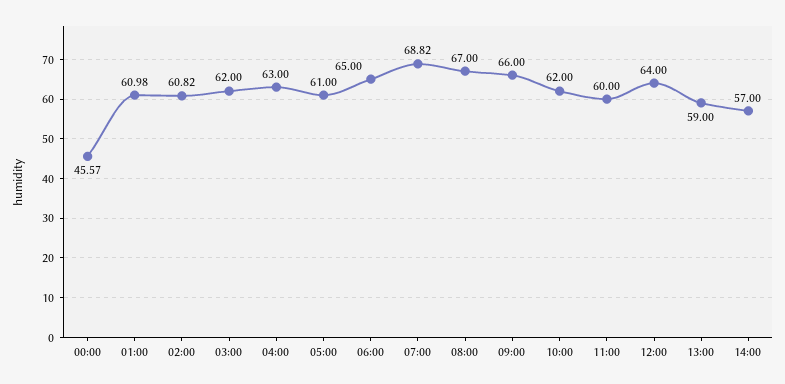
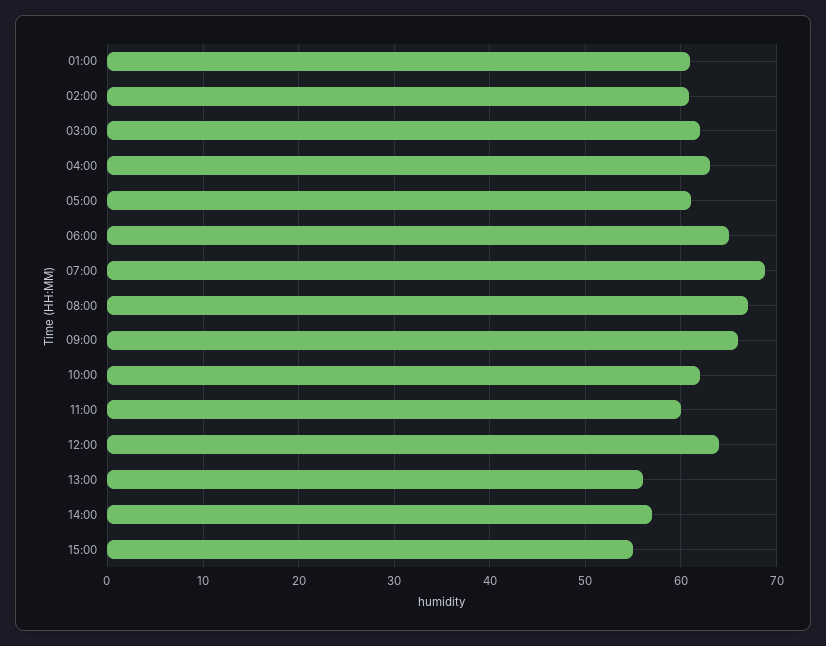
00:00: 45.57 -> none
13:00: 59 -> 56
15:00: none -> 55

